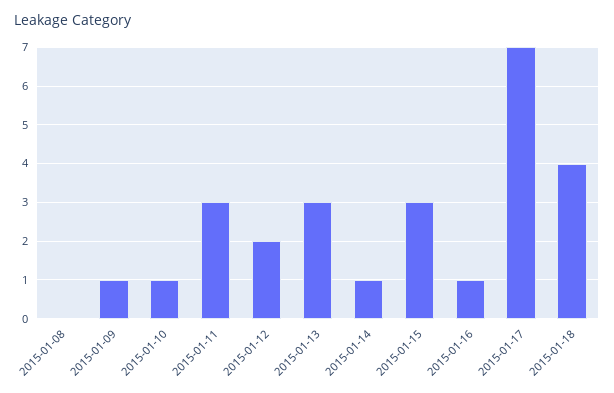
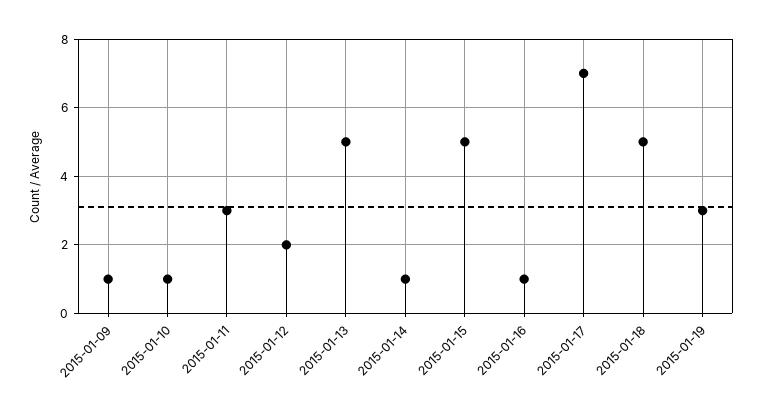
2015-01-08: 0 -> none
2015-01-13: 3 -> 5
2015-01-15: 3 -> 5
2015-01-18: 4 -> 5
2015-01-19: none -> 3

